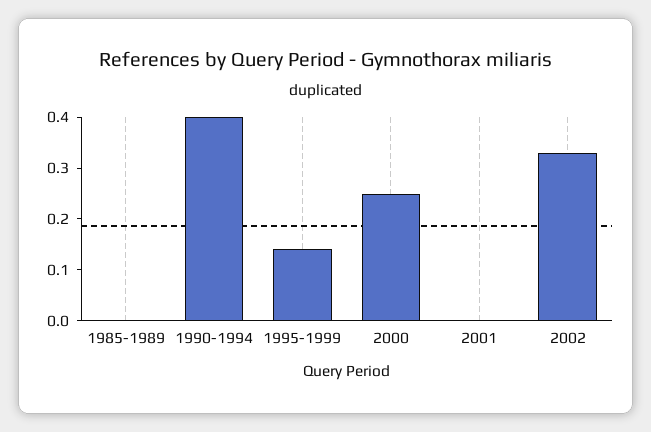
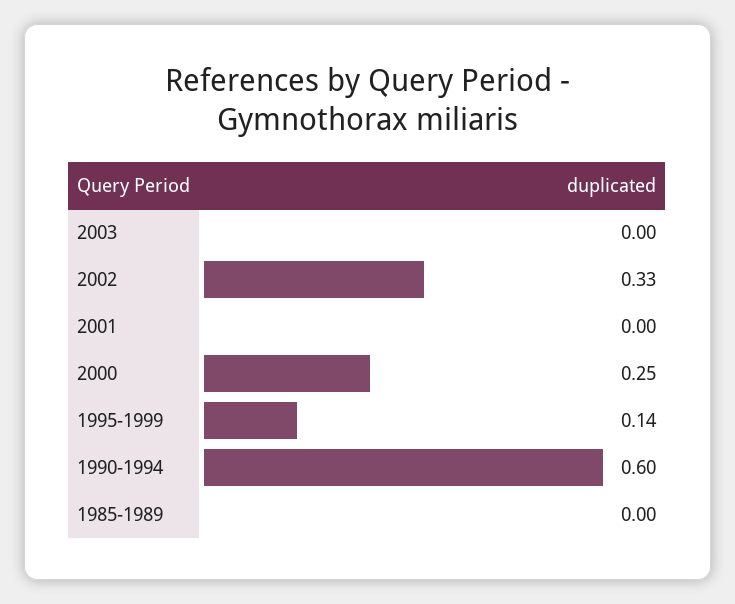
1990-1994: 0.4 -> 0.6
2003: none -> 0

